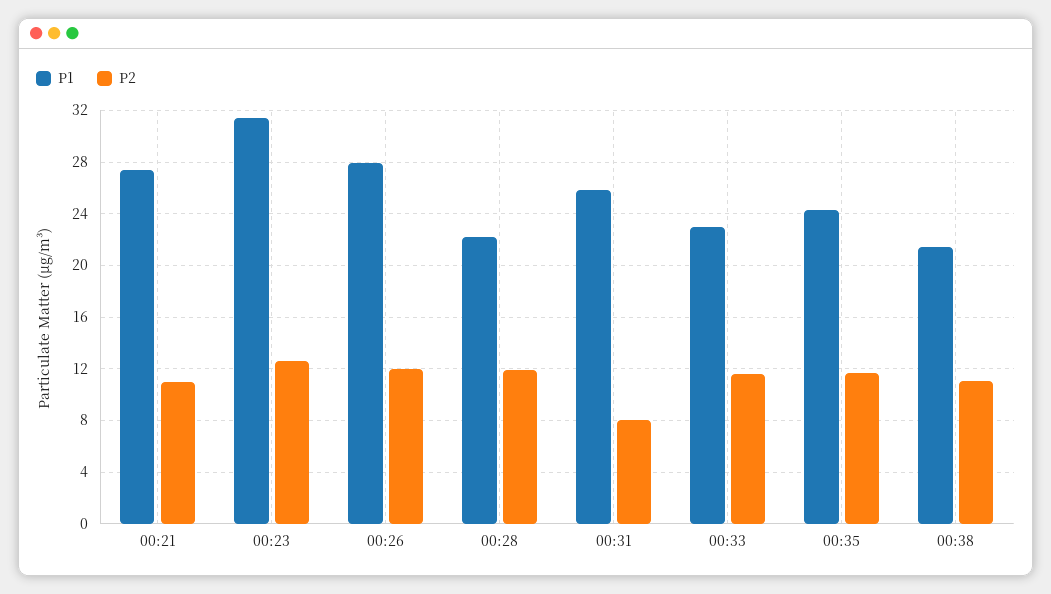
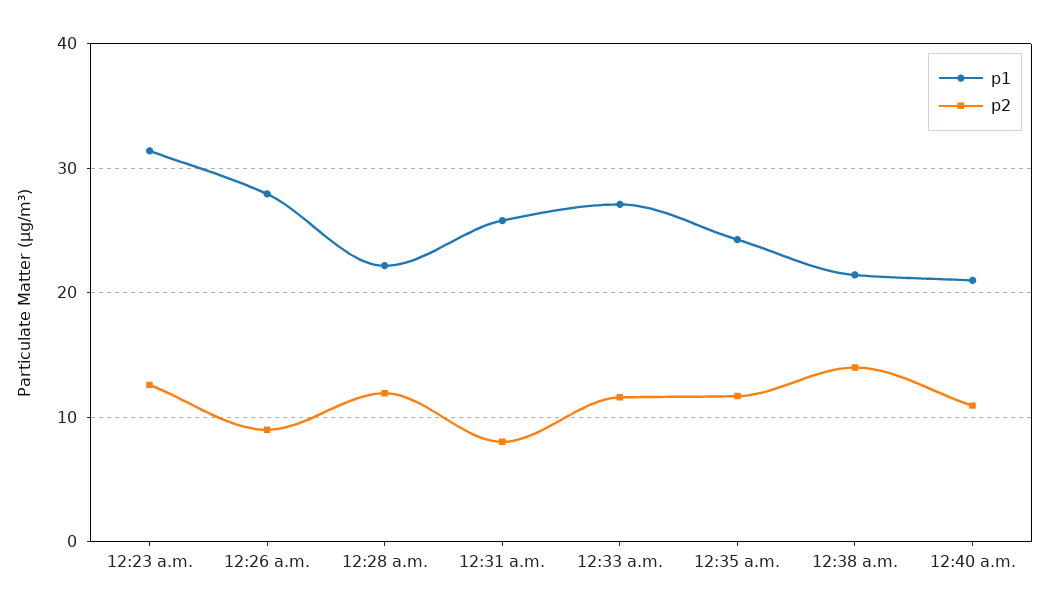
P1, 00:21: 27.5 -> none
P2, 00:21: 11 -> none
P2, 00:26: 12 -> 9
P1, 00:33: 23 -> 27
P2, 00:38: 11 -> 14
P1, 12:40 a.m.: none -> 21
P2, 12:40 a.m.: none -> 11

